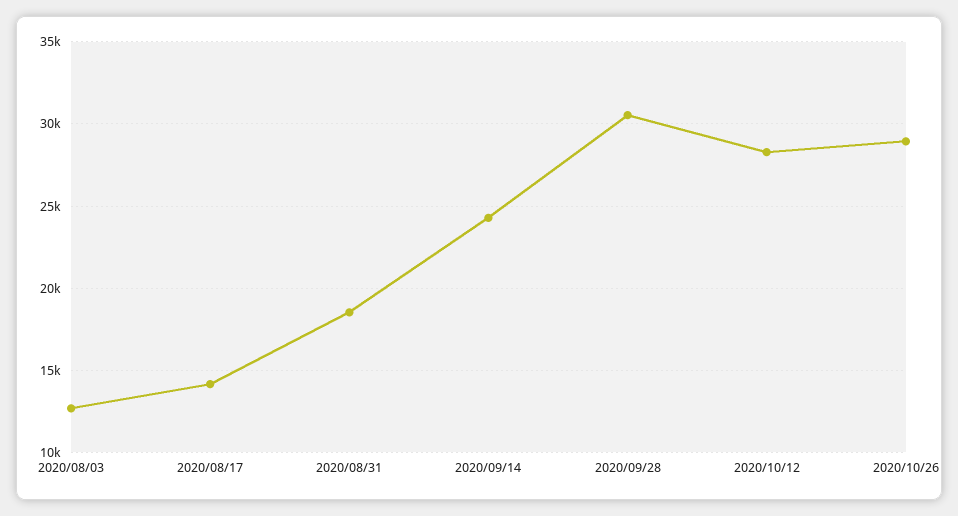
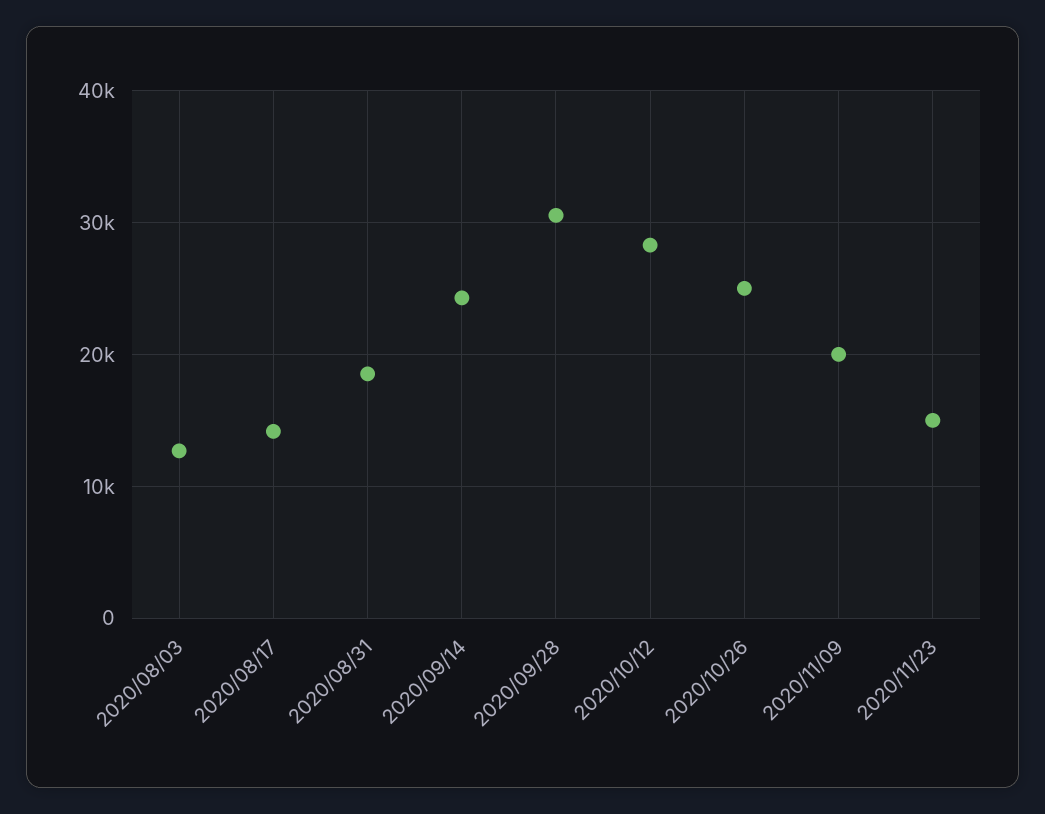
2020/10/26: 29000 -> 25000
2020/11/09: none -> 20000
2020/11/23: none -> 15000

